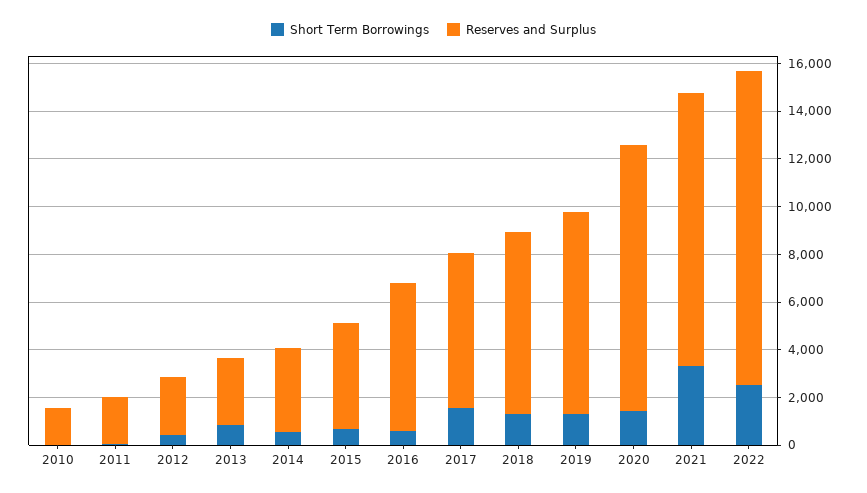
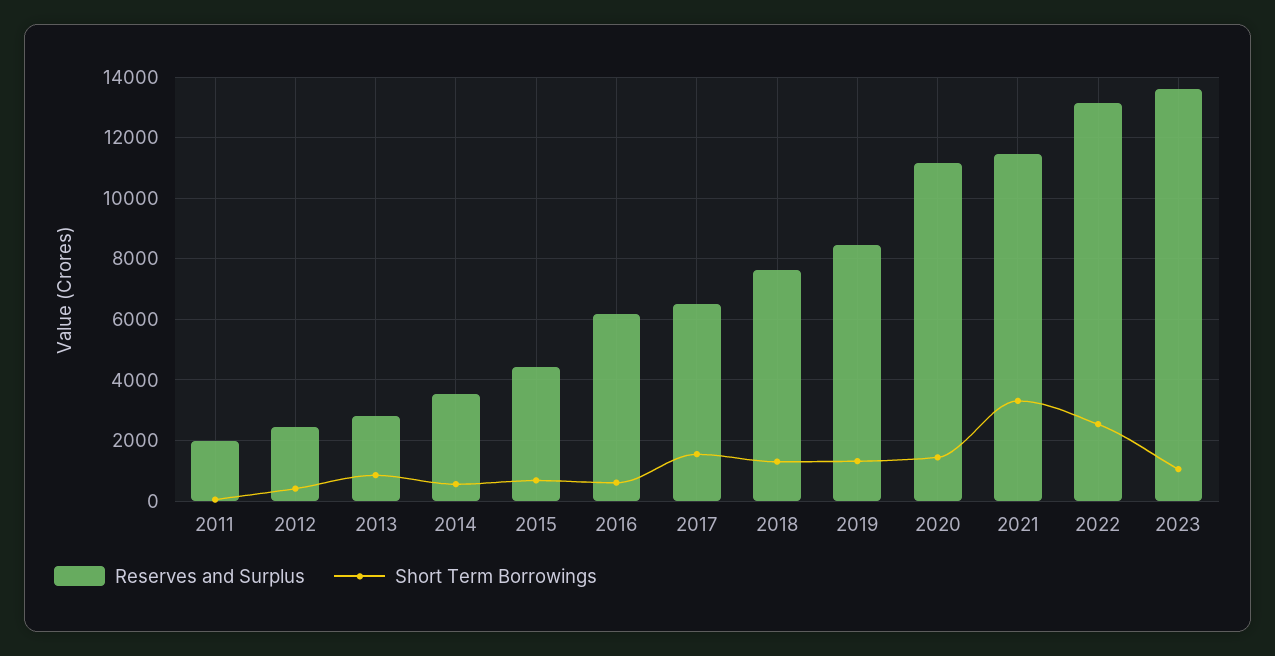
Short Term Borrowings, 2010: 0 -> none
Reserves and Surplus, 2010: 1500 -> none
Reserves and Surplus, 2023: none -> 13600
Short Term Borrowings, 2023: none -> 1000

